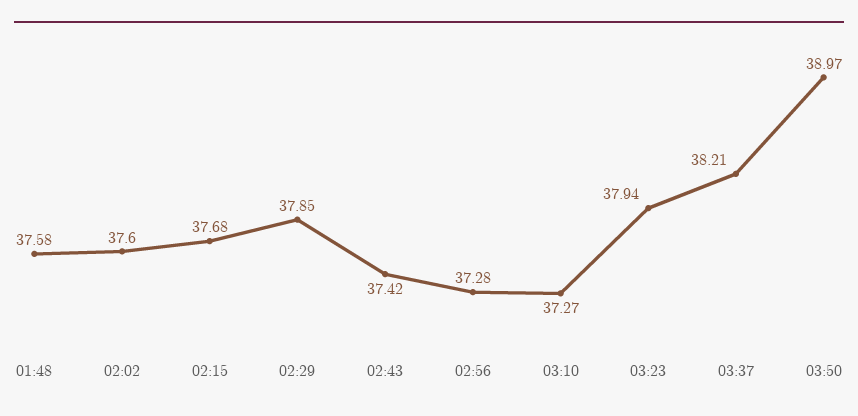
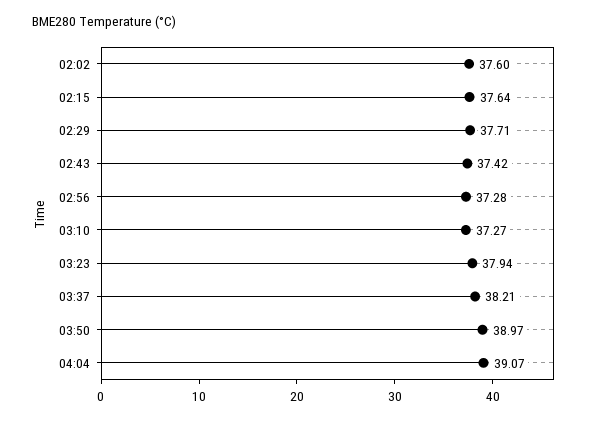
01:48: 37.58 -> none
02:15: 37.68 -> 37.64
02:29: 37.85 -> 37.71
04:04: none -> 39.07

